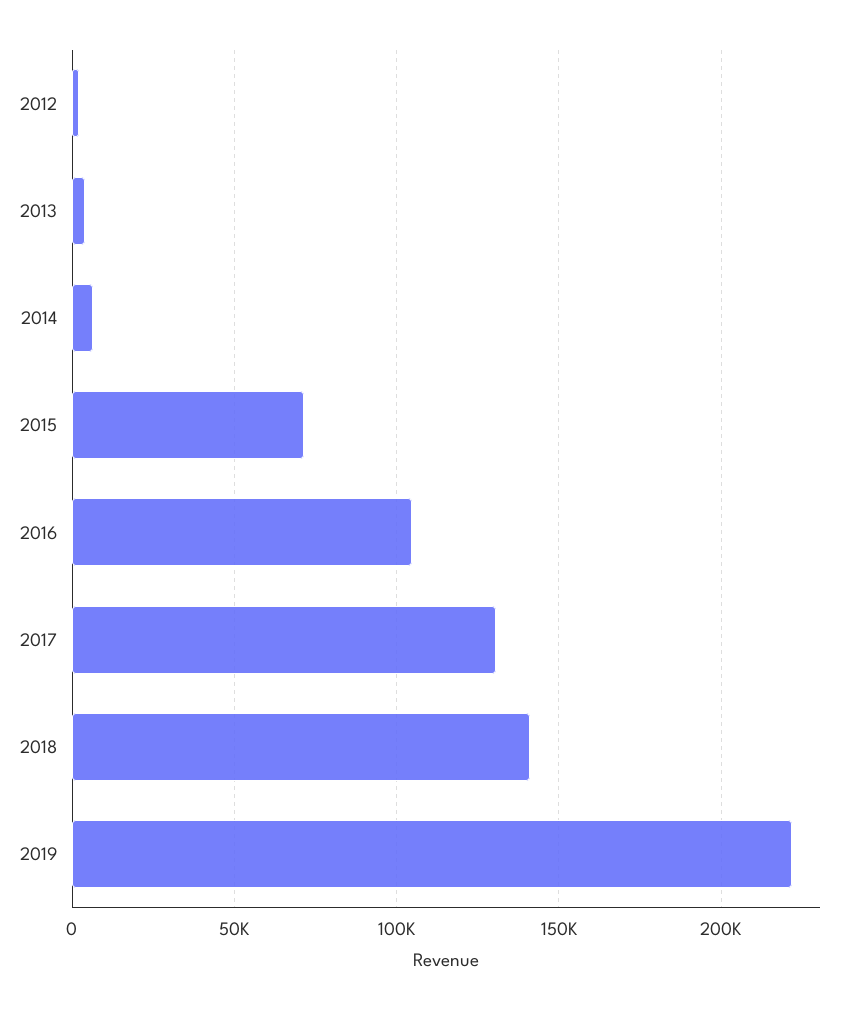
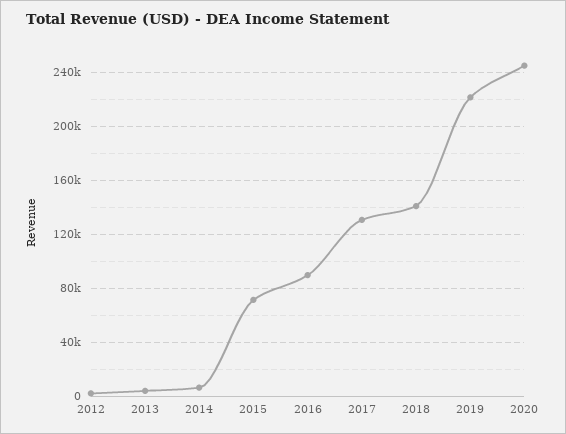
2016: 105000 -> 90000
2020: none -> 245000

